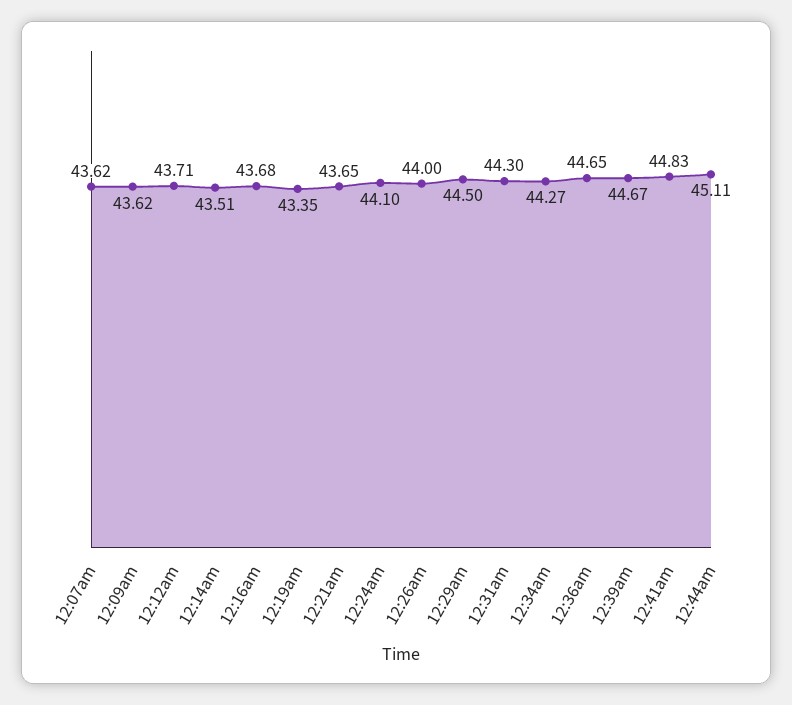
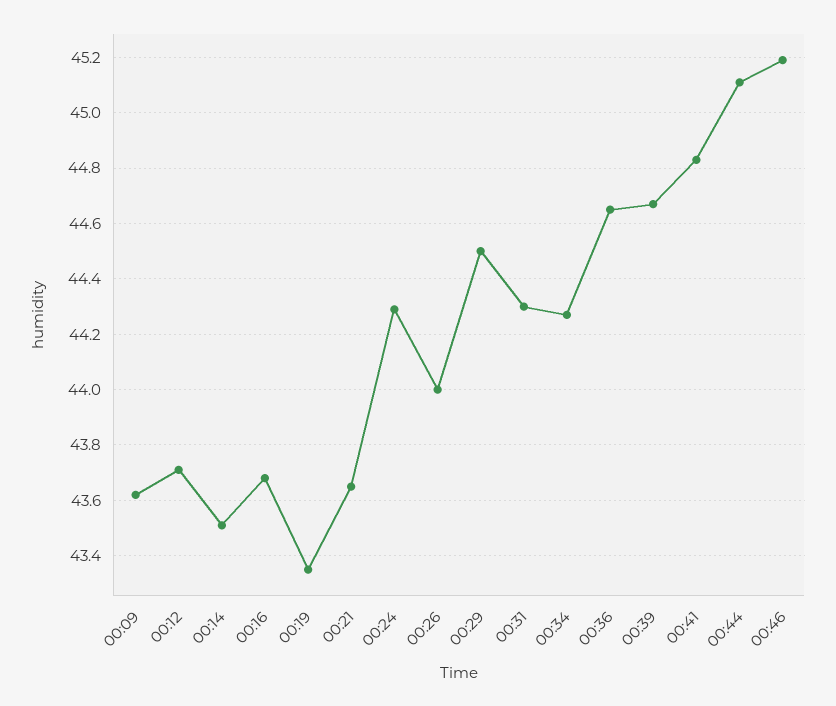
12:07am: 43.62 -> none
12:24am: 44.1 -> 44.3
00:46: none -> 45.2

